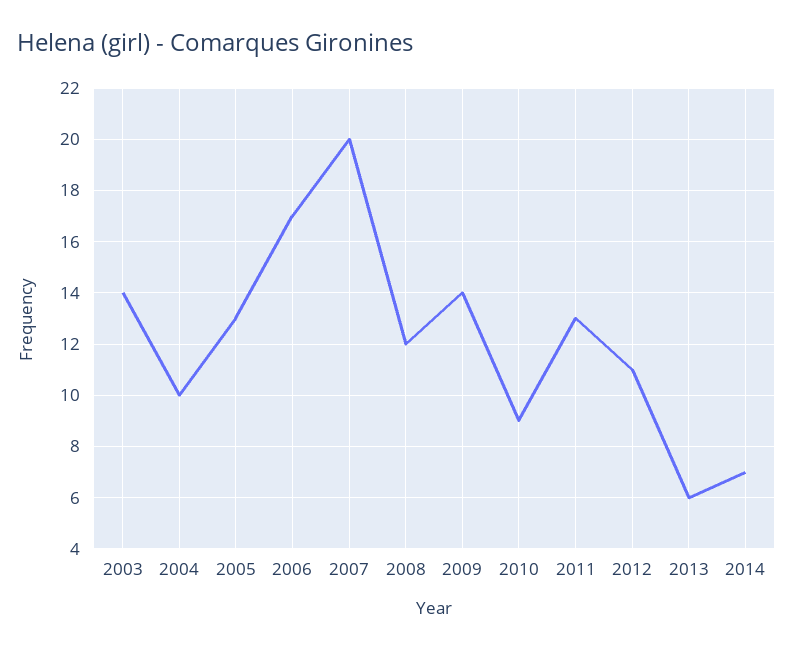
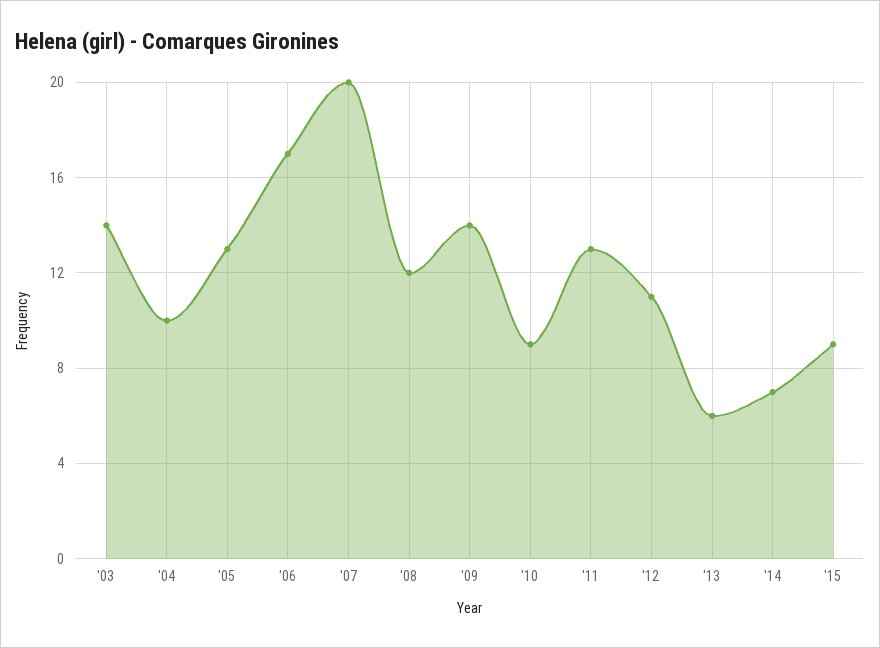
'15: none -> 9

